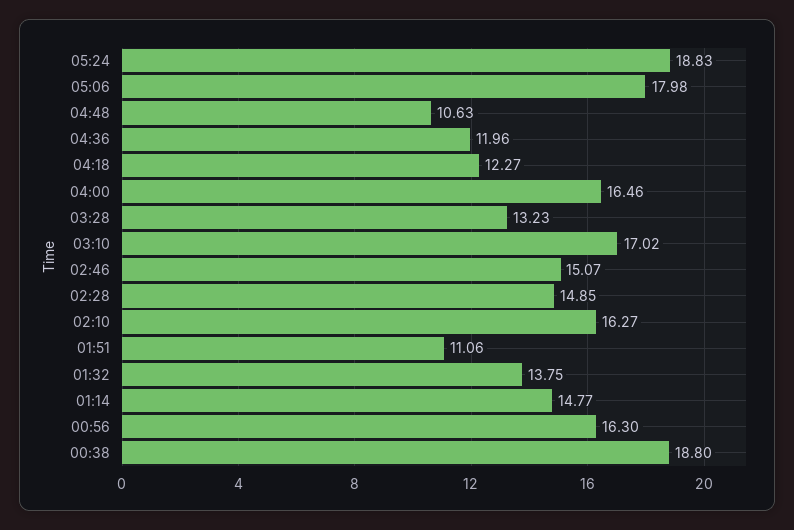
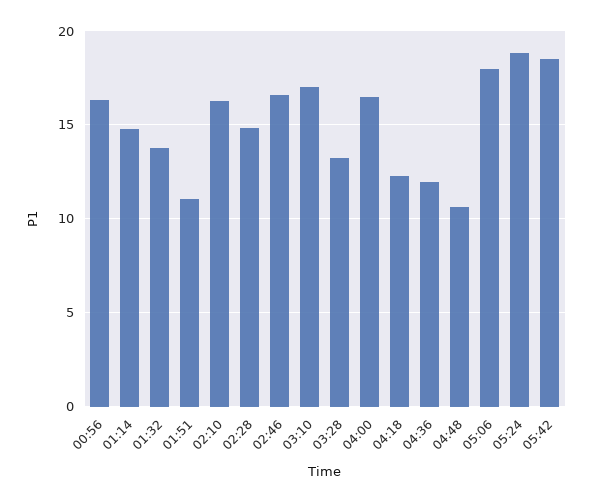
02:46: 15.07 -> 16.5
00:38: 18.8 -> none
05:42: none -> 18.5

